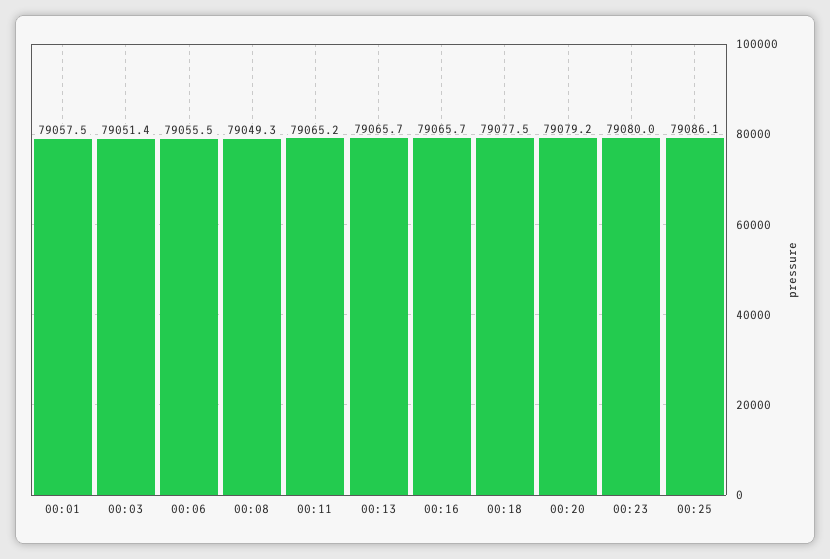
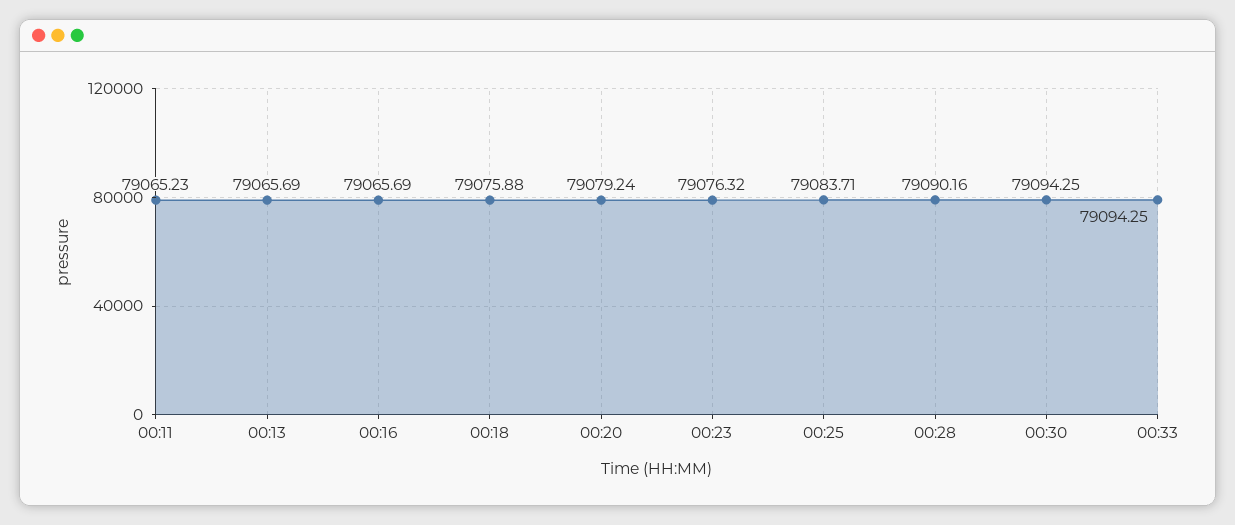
00:01: 79057.5 -> none
00:03: 79051.4 -> none
00:06: 79055.5 -> none
00:08: 79049.3 -> none
00:18: 79077.5 -> 79075.88
00:23: 79080 -> 79076.32
00:25: 79086.1 -> 79083.71
00:28: none -> 79090.16
00:30: none -> 79094.25
00:33: none -> 79094.25

